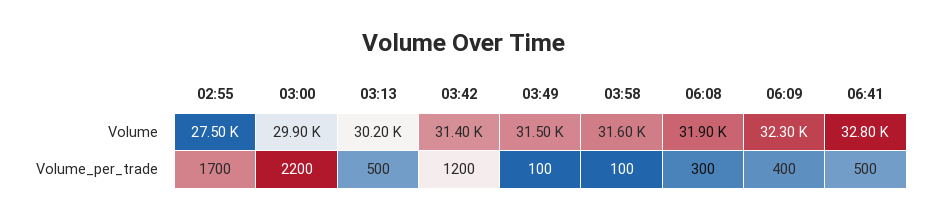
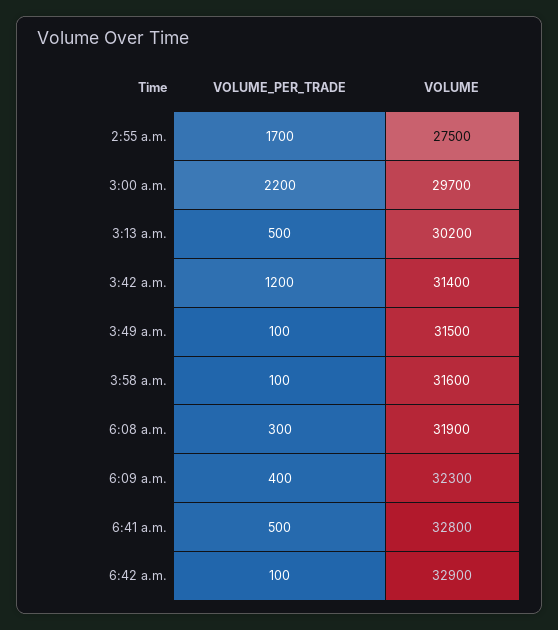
03:00, Volume: 29900 -> 29700
6:42 a.m., Volume_per_trade: none -> 100
6:42 a.m., Volume: none -> 32900

